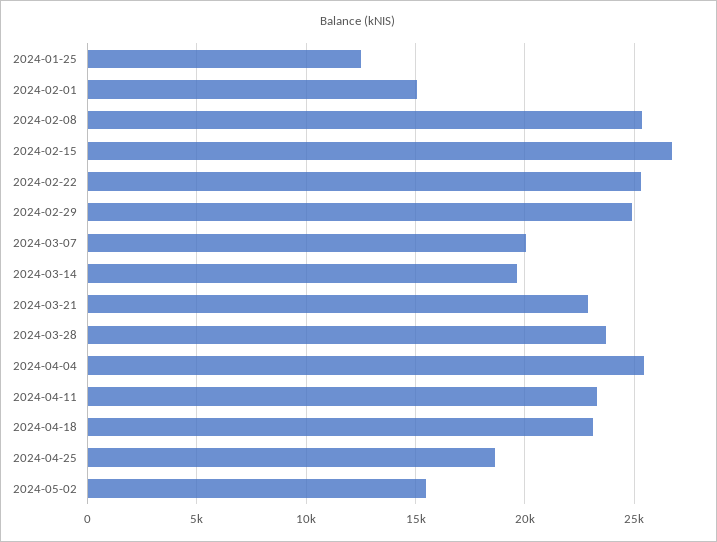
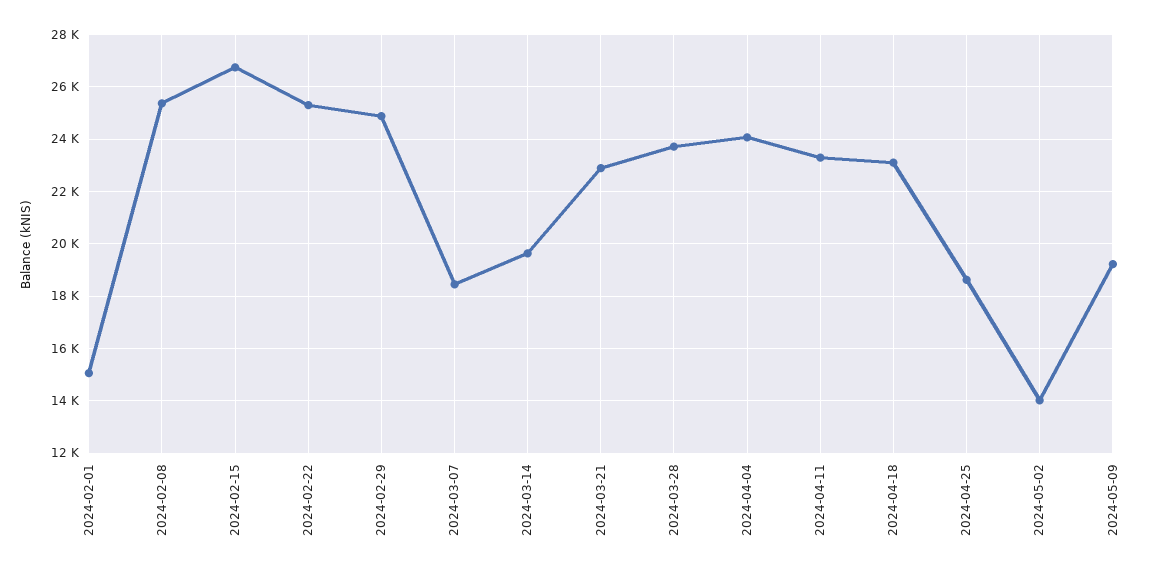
2024-01-25: 12500 -> none
2024-03-07: 20000 -> 18500
2024-04-04: 25500 -> 24000
2024-05-02: 15500 -> 14000
2024-05-09: none -> 19250

